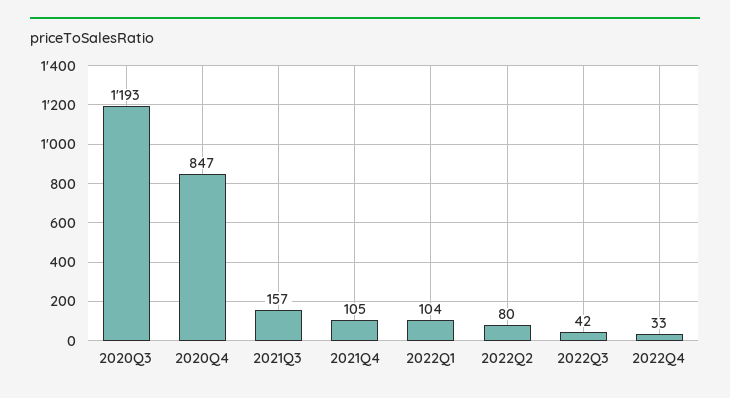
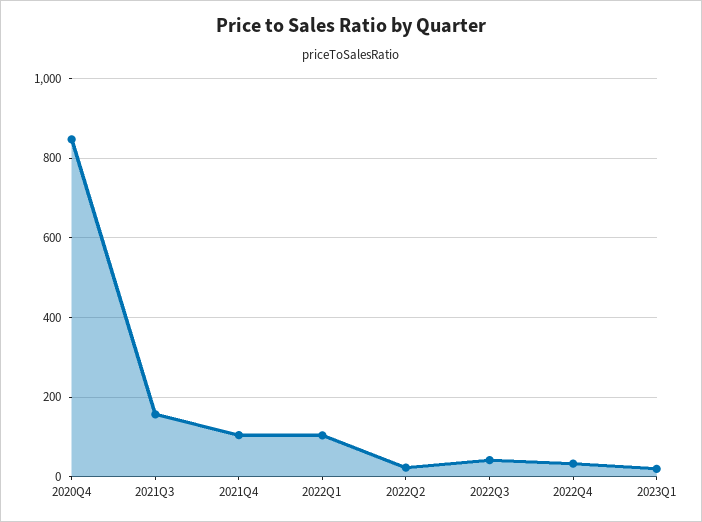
2020Q3: 1193 -> none
2022Q2: 80 -> 20
2023Q1: none -> 20

